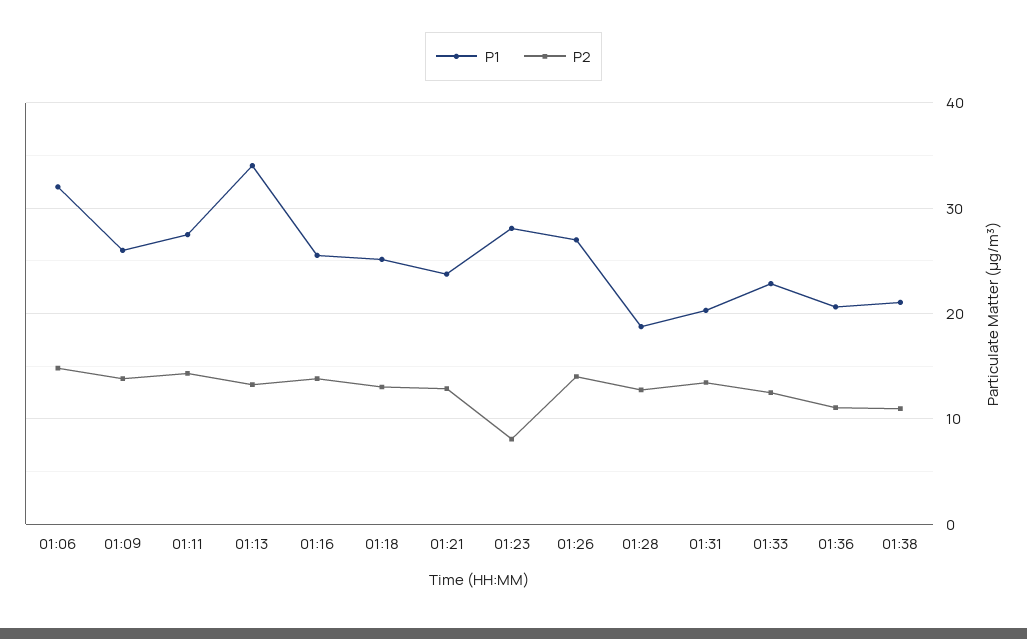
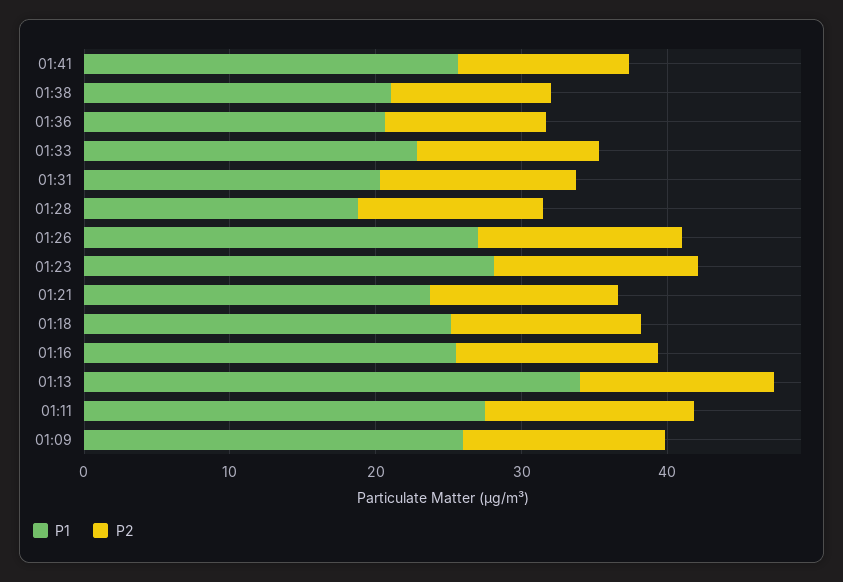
P1, 01:06: 32 -> none
P2, 01:06: 15 -> none
P2, 01:23: 8 -> 14
P1, 01:41: none -> 26
P2, 01:41: none -> 12

